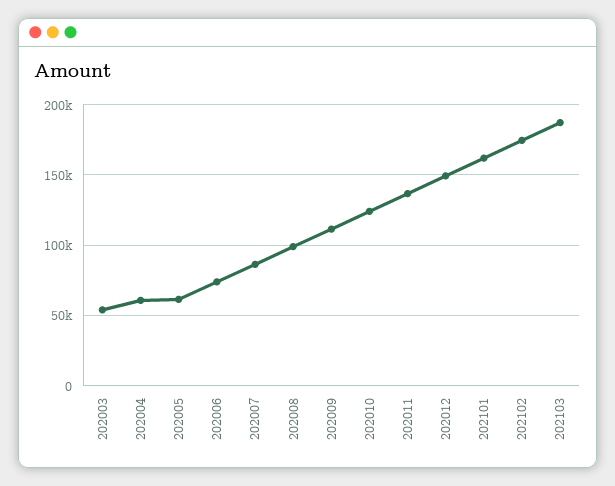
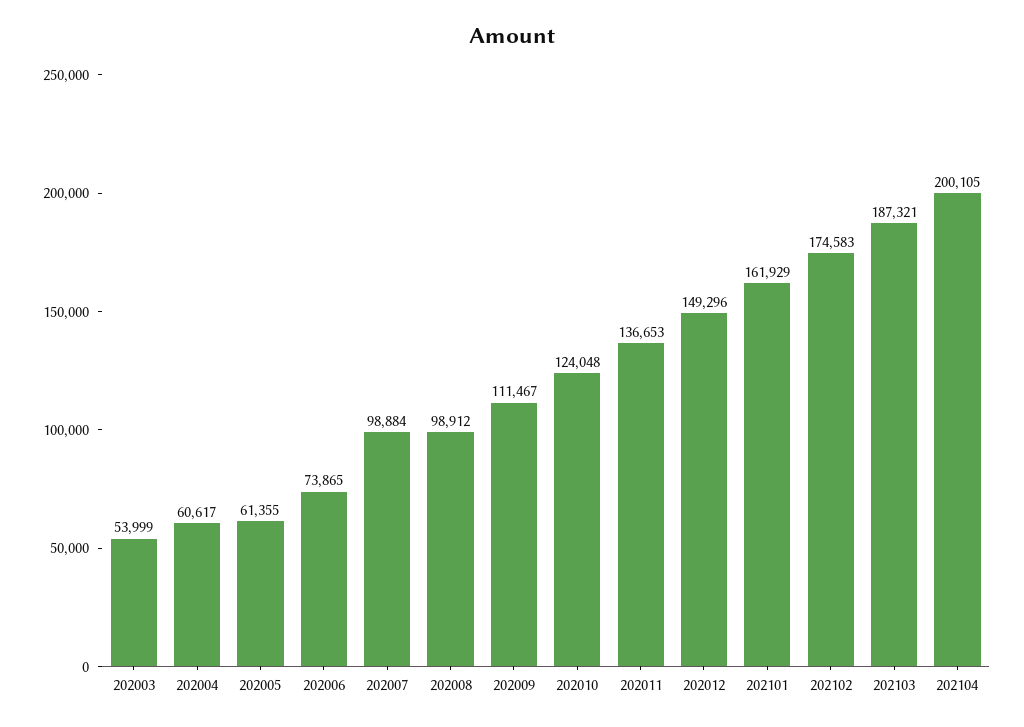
202007: 85000 -> 98884
202104: none -> 200105

